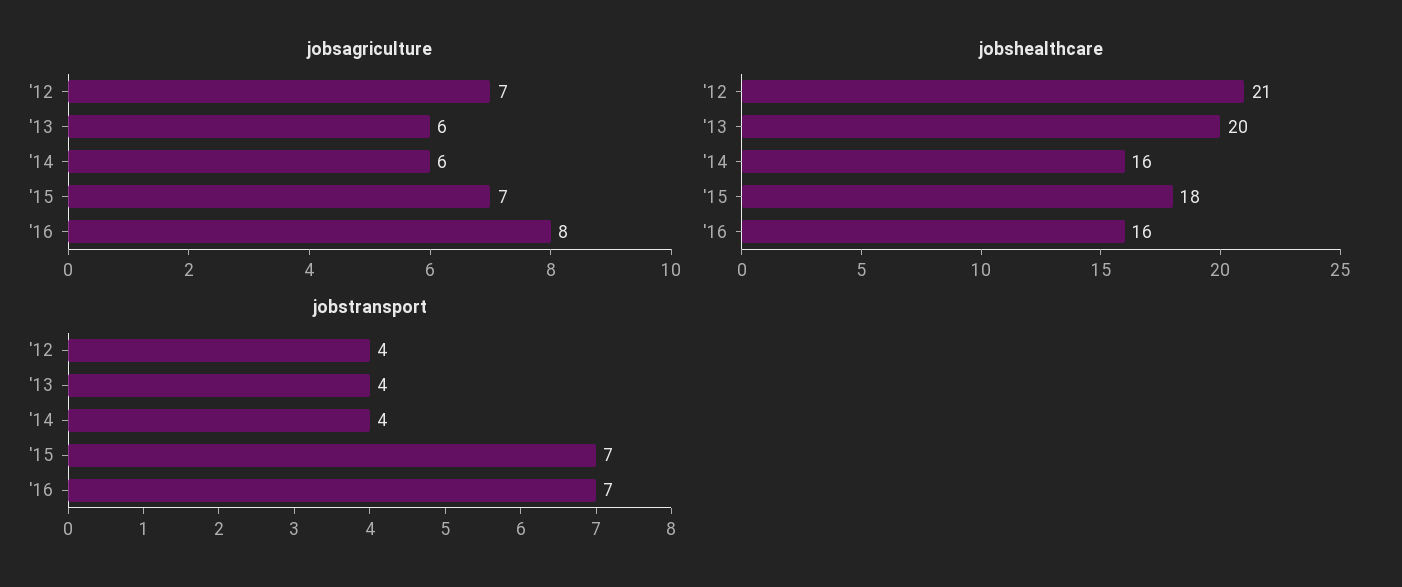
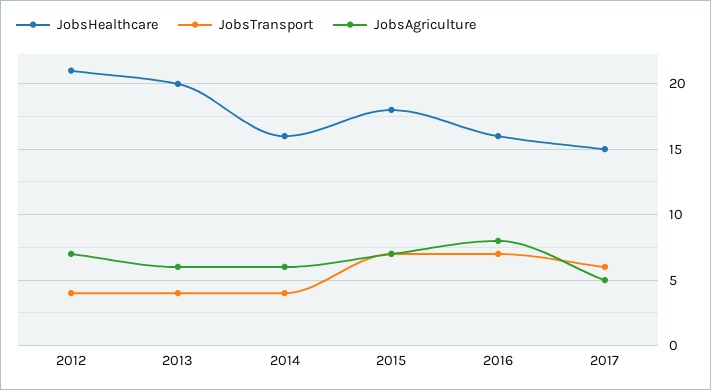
jobshealthcare, 2017: none -> 15
jobstransport, 2017: none -> 6
jobsagriculture, 2017: none -> 5

